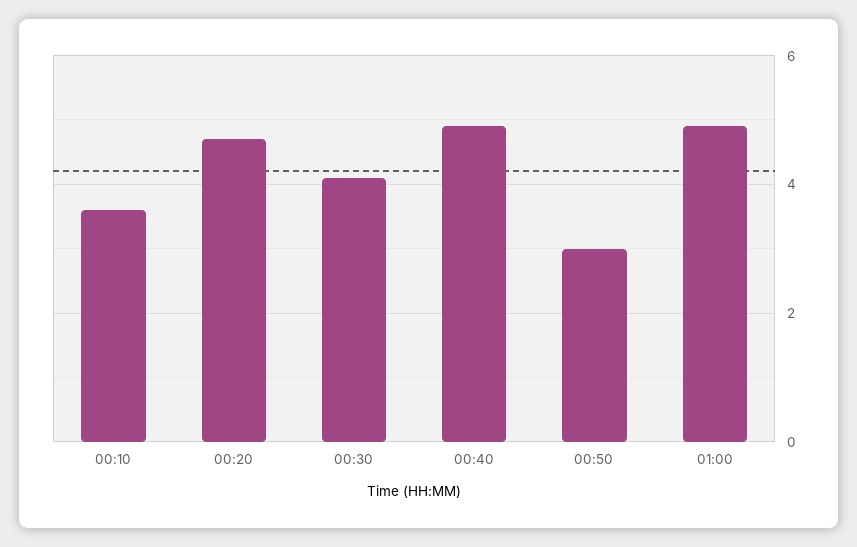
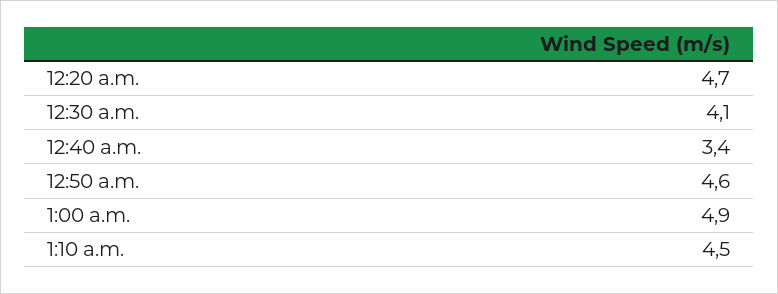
00:10: 3.5 -> none
00:40: 5 -> 3.4
00:50: 3 -> 4.6
1:10 a.m.: none -> 4.5

